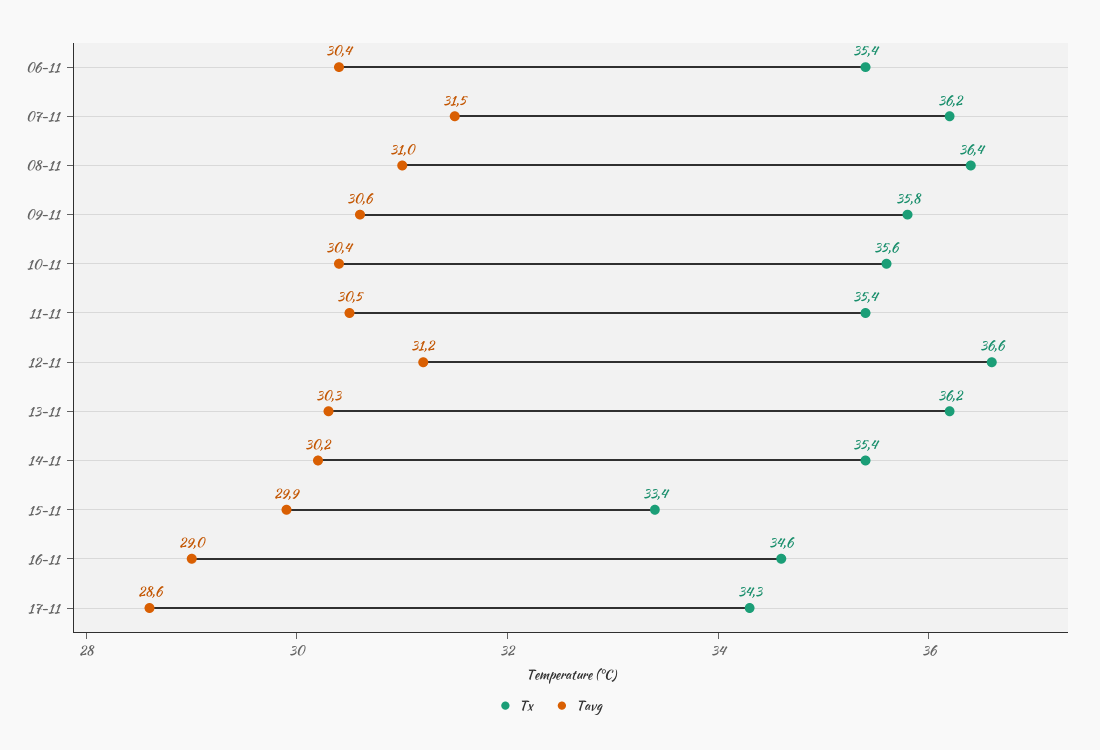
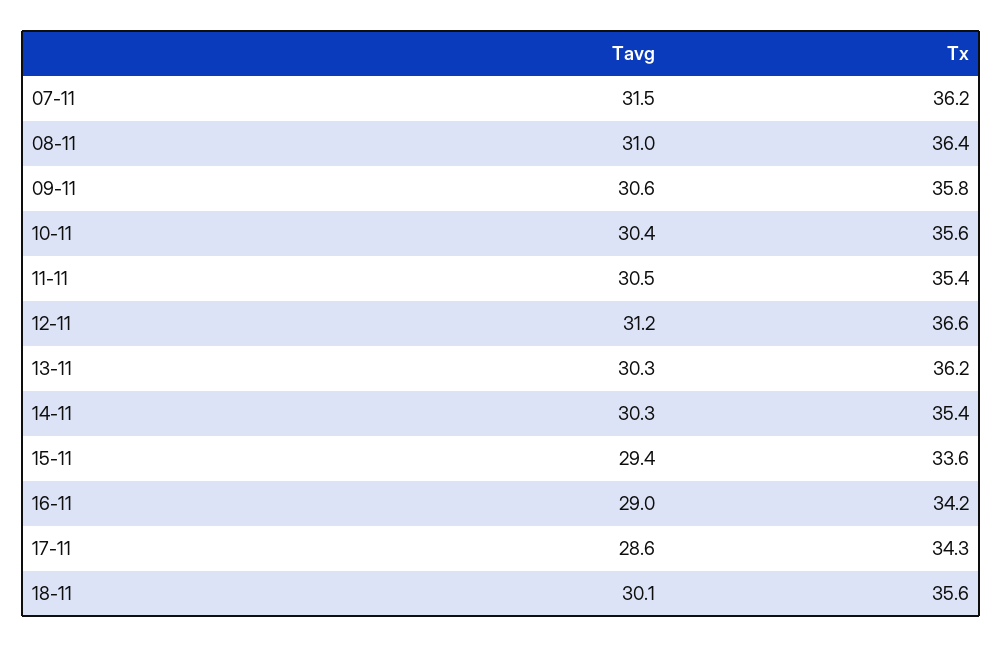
Tx, 06-11: 35.4 -> none
Tavg, 06-11: 30.4 -> none
Tavg, 14-11: 30.2 -> 30.3
Tx, 15-11: 33.4 -> 33.6
Tavg, 15-11: 29.9 -> 29.4
Tx, 16-11: 34.6 -> 34.2
Tavg, 18-11: none -> 30.1
Tx, 18-11: none -> 35.6

